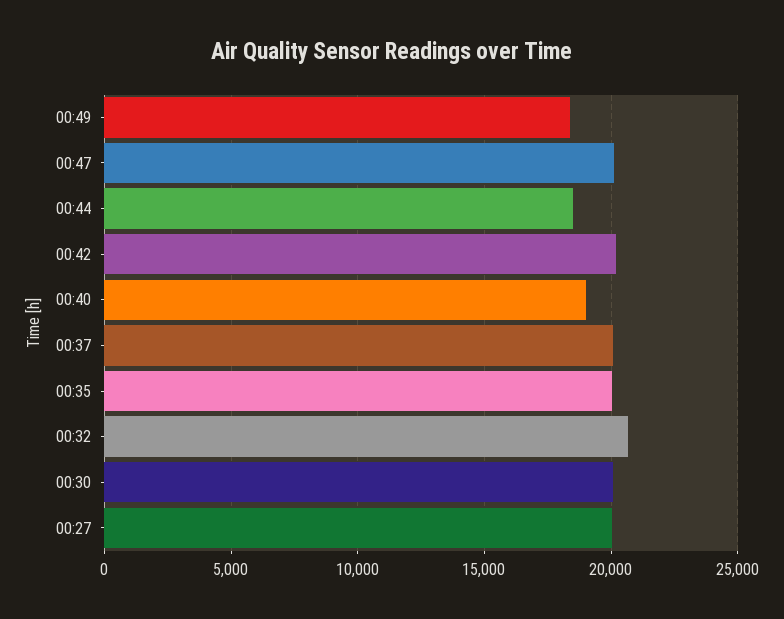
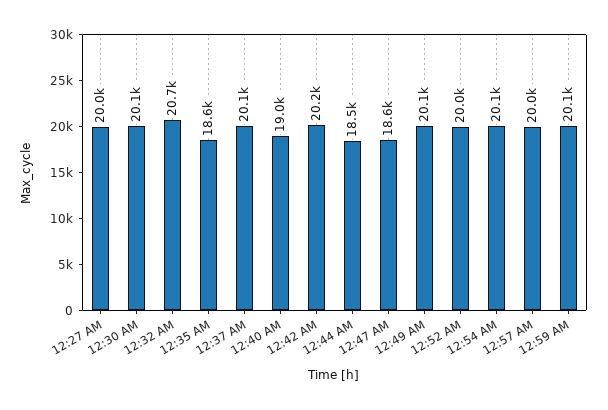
00:49: 18500 -> 20100
00:47: 20000 -> 18600
00:35: 20000 -> 18600
12:52 AM: none -> 20000
12:54 AM: none -> 20100
12:57 AM: none -> 20000
12:59 AM: none -> 20100

